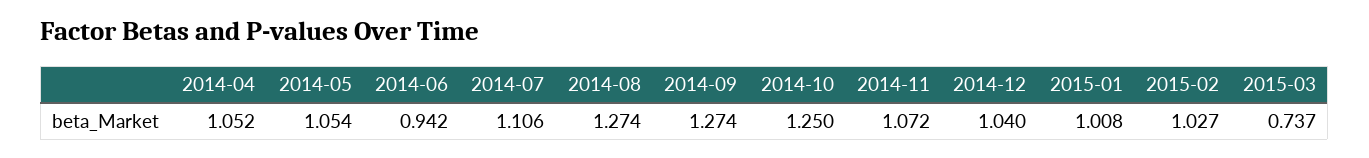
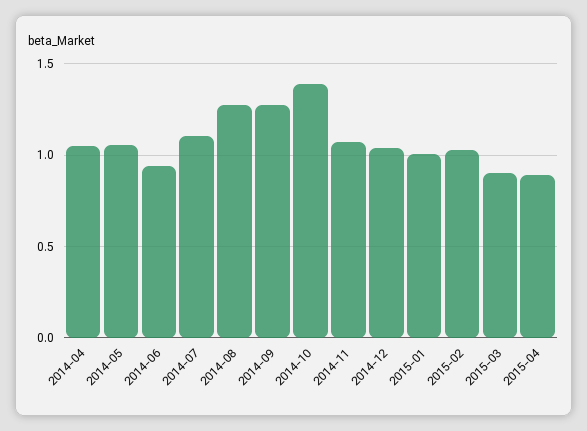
2014-10: 1.25 -> 1.4
2015-03: 0.737 -> 0.9
2015-04: none -> 0.9

